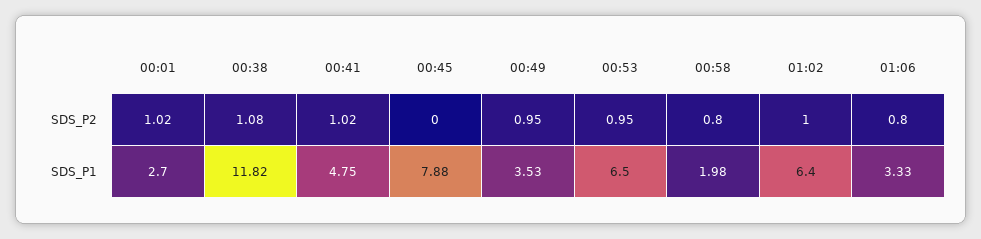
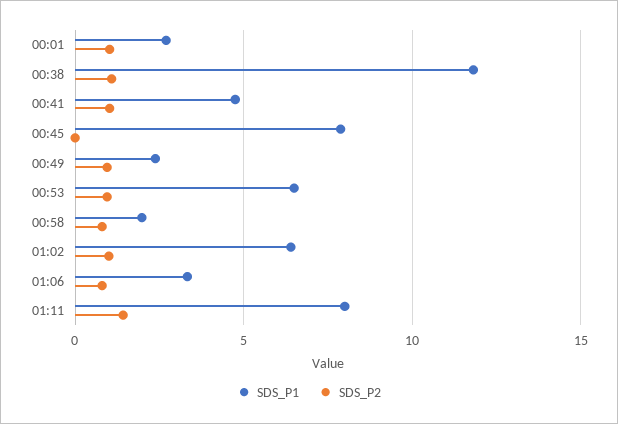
SDS_P1, 00:49: 3.53 -> 2.5
SDS_P1, 01:11: none -> 8
SDS_P2, 01:11: none -> 1.5

